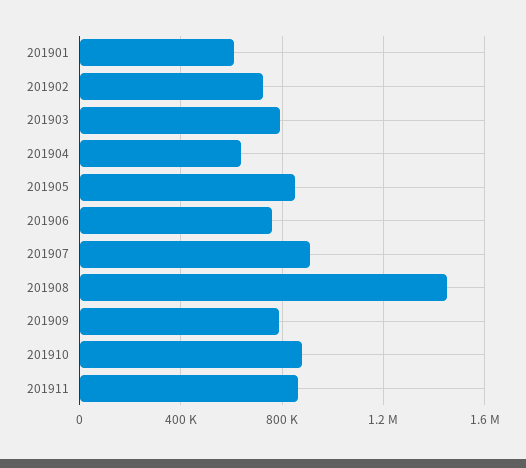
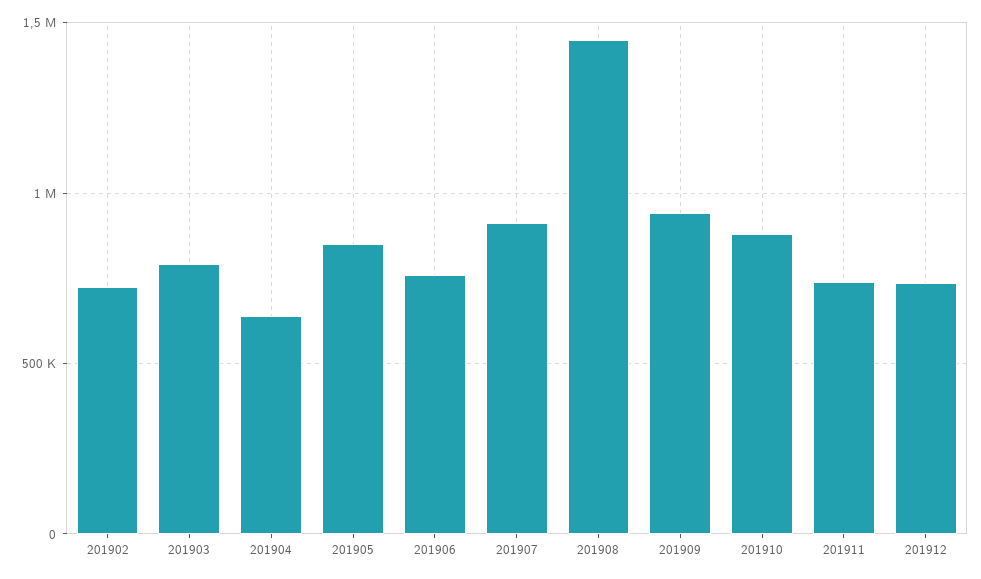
201901: 600000 -> none
201909: 800000 -> 950000
201911: 850000 -> 750000
201912: none -> 750000

